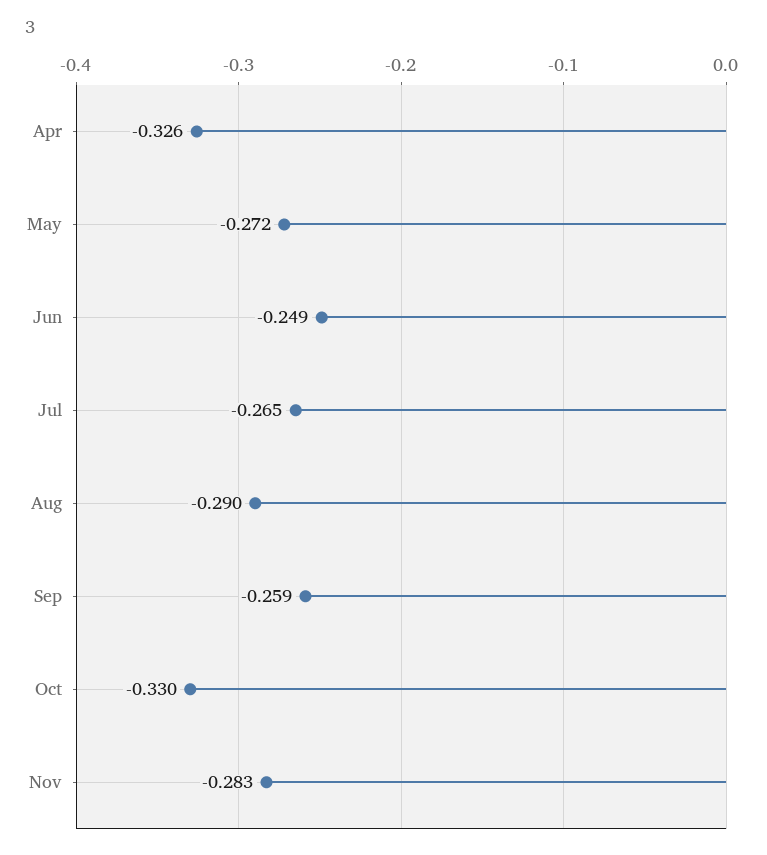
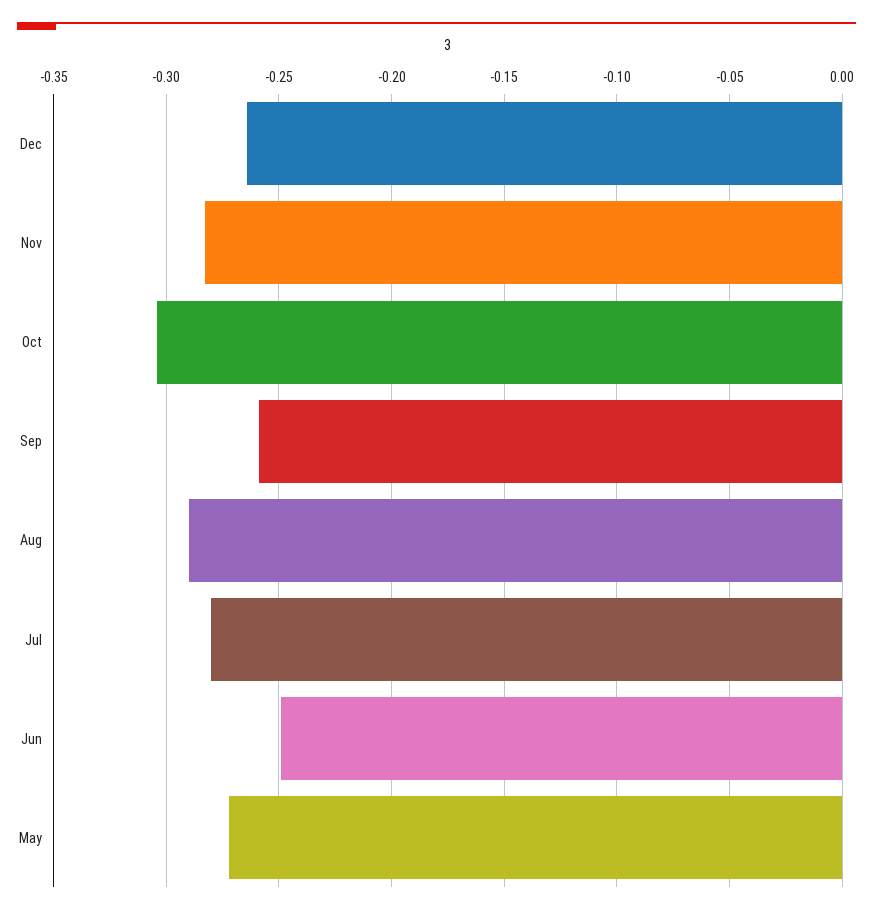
Apr: -0.326 -> none
Jul: -0.265 -> -0.28
Oct: -0.33 -> -0.305
Dec: none -> -0.265

